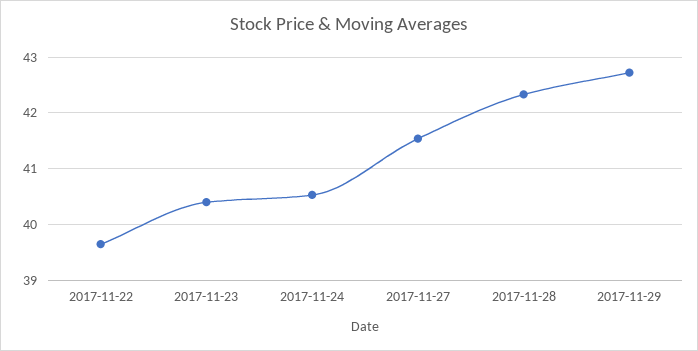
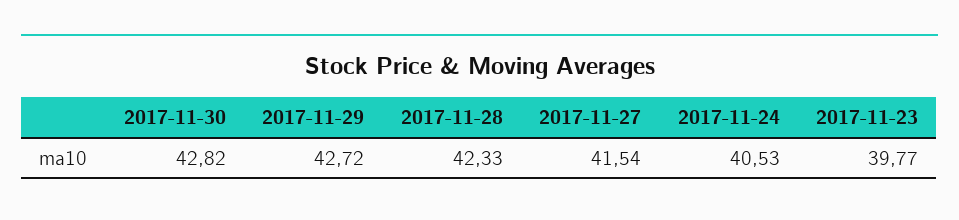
2017-11-22: 39.6 -> none
2017-11-23: 40.4 -> 39.77
2017-11-30: none -> 42.82

